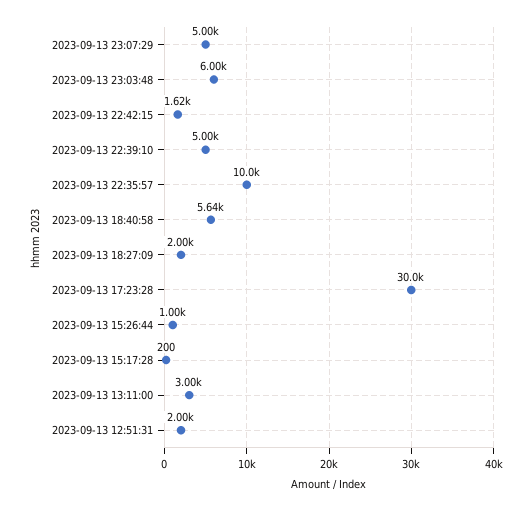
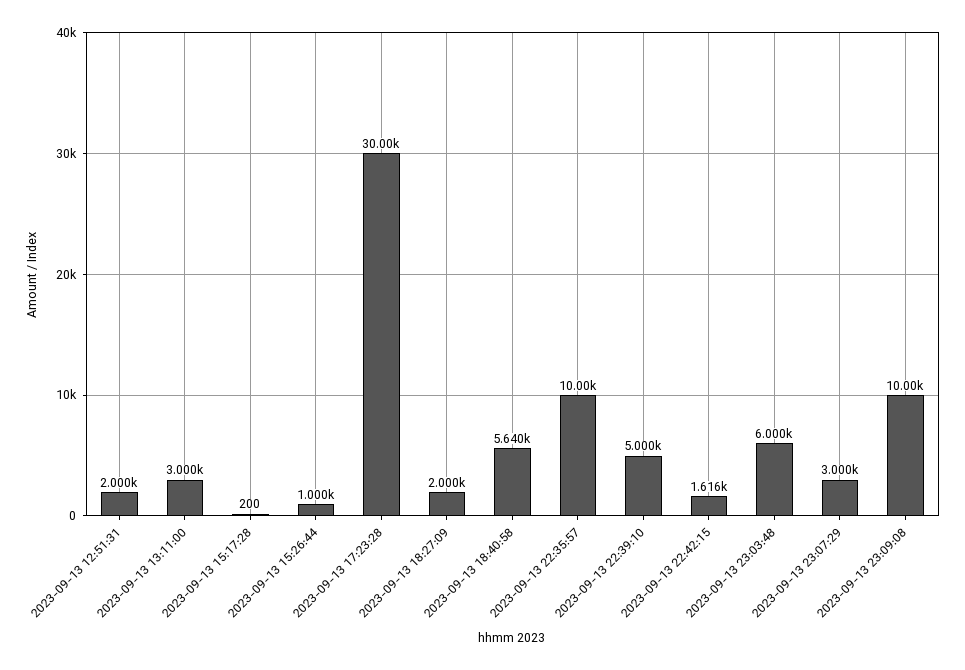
2023-09-13 23:07:29: 5000 -> 3000
2023-09-13 23:09:08: none -> 10000

